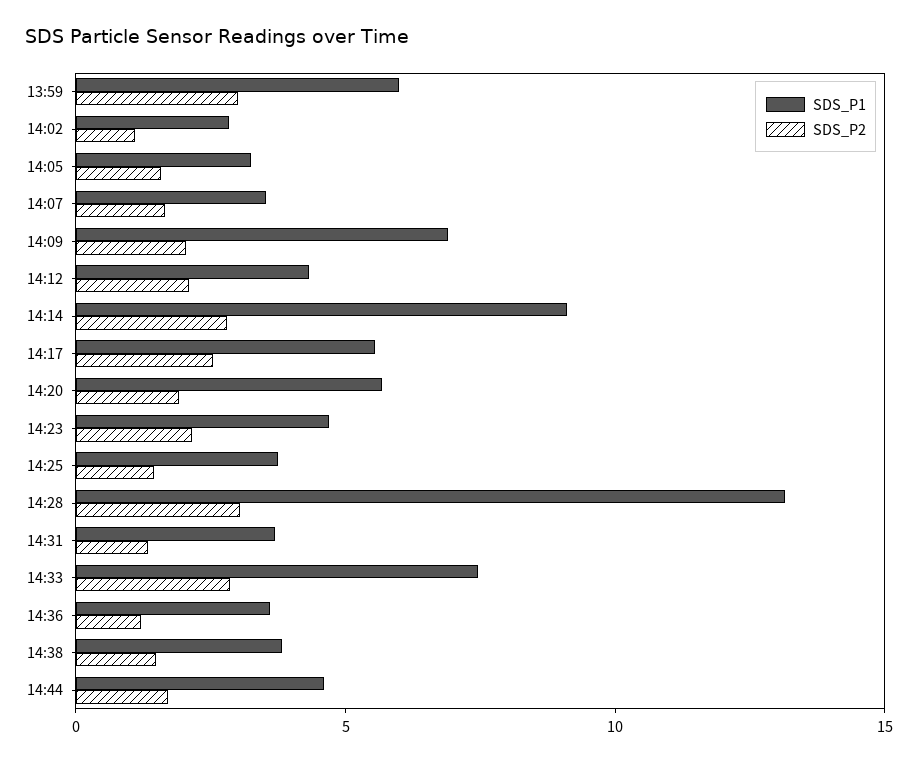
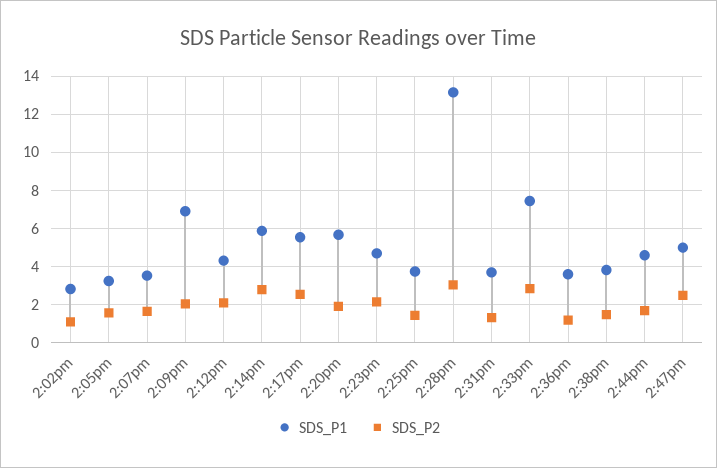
SDS_P1, 13:59: 6 -> none
SDS_P2, 13:59: 3 -> none
SDS_P1, 14:14: 9 -> 6
SDS_P1, 2:47pm: none -> 5
SDS_P2, 2:47pm: none -> 2.5

